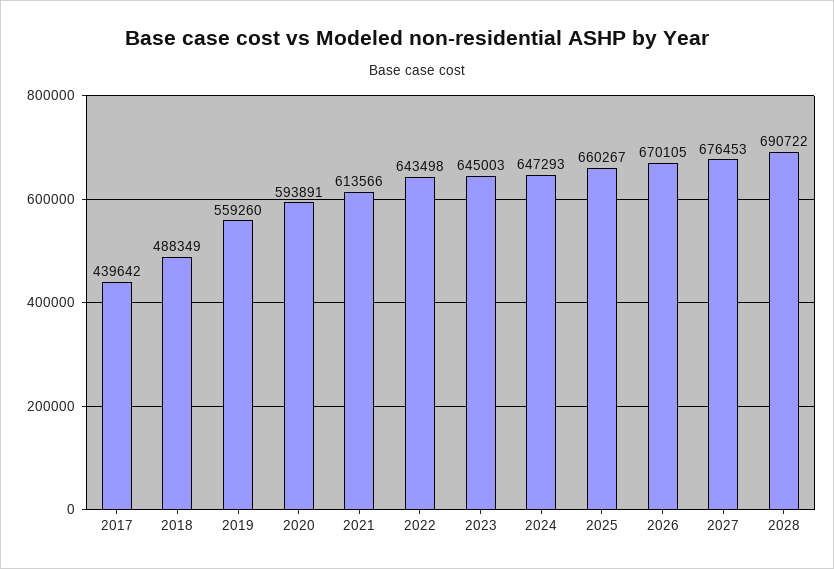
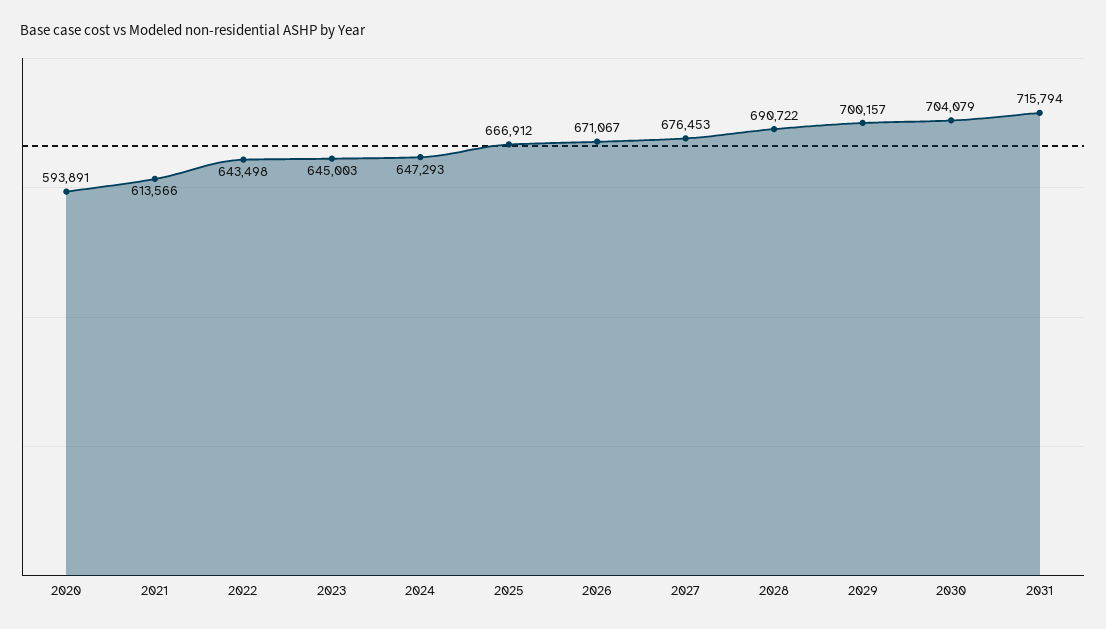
2017: 439642 -> none
2018: 488349 -> none
2019: 559260 -> none
2025: 660267 -> 666912
2026: 670105 -> 671067
2029: none -> 700157
2030: none -> 704079
2031: none -> 715794

